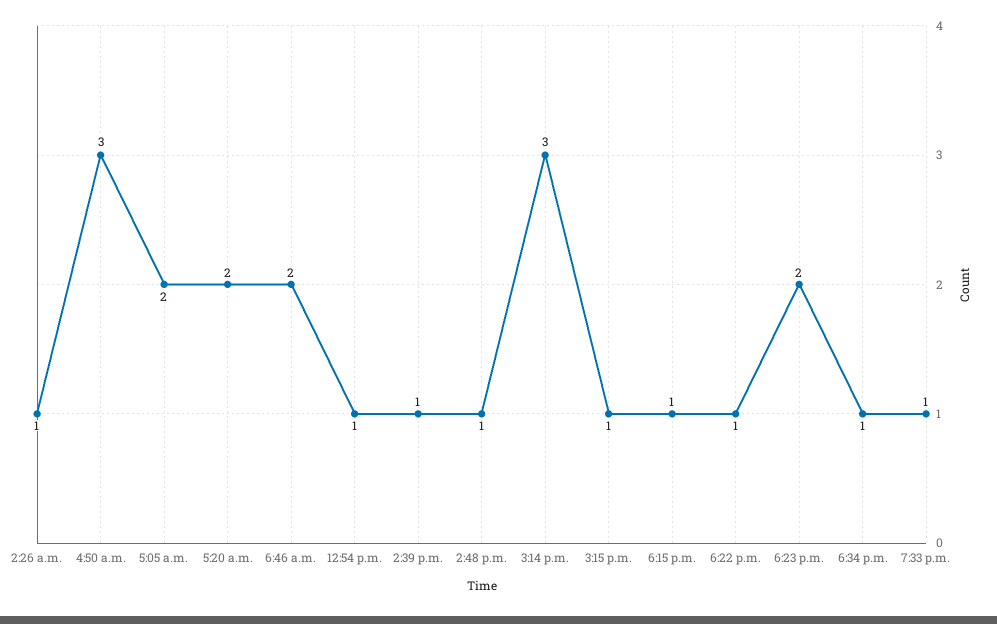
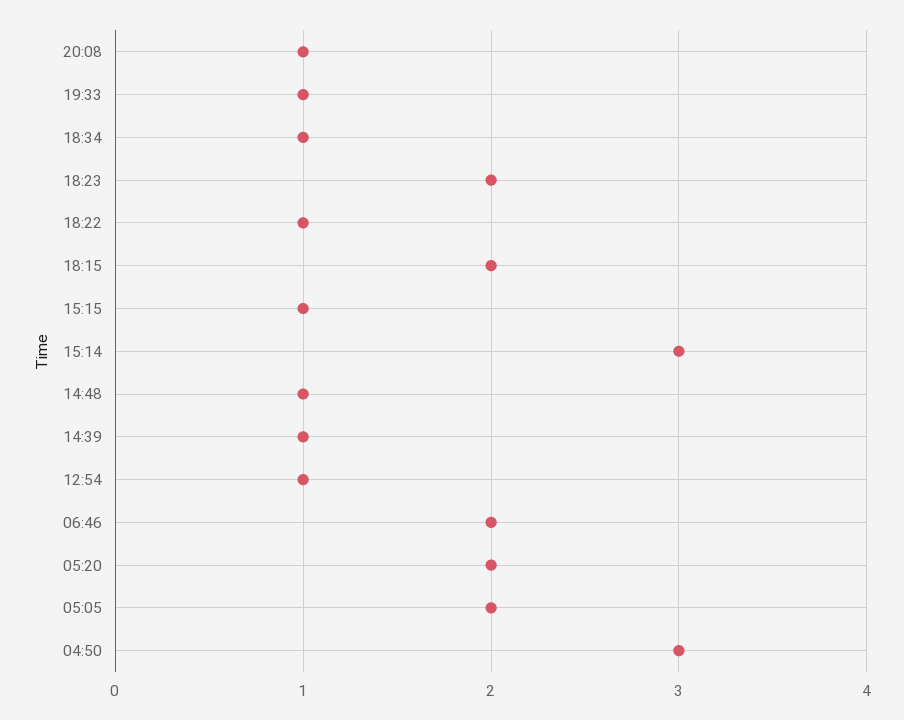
2:26 a.m.: 1 -> none
6:15 p.m.: 1 -> 2
20:08: none -> 1

